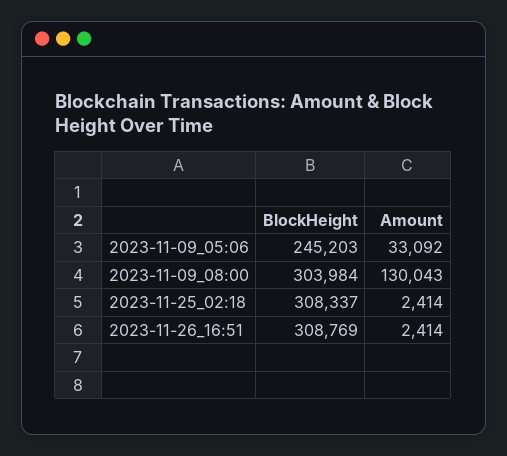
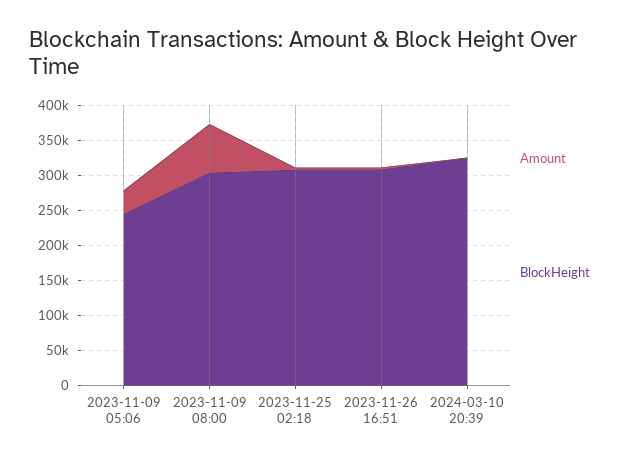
Amount, 2023-11-09_08:00: 130043 -> 75000
Amount, 2024-03-10 20:39: none -> 0
BlockHeight, 2024-03-10 20:39: none -> 325000

